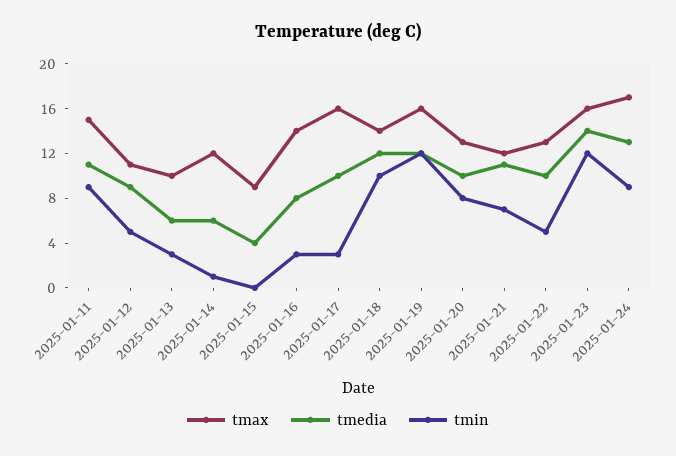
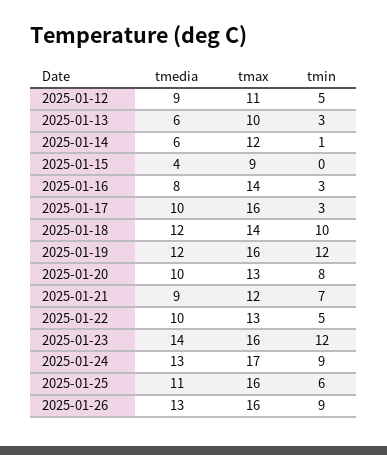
tmax, 2025-01-11: 15 -> none
tmedia, 2025-01-11: 11 -> none
tmin, 2025-01-11: 9 -> none
tmedia, 2025-01-21: 11 -> 9
tmedia, 2025-01-25: none -> 11
tmax, 2025-01-25: none -> 16
tmin, 2025-01-25: none -> 6
tmedia, 2025-01-26: none -> 13
tmax, 2025-01-26: none -> 16
tmin, 2025-01-26: none -> 9

